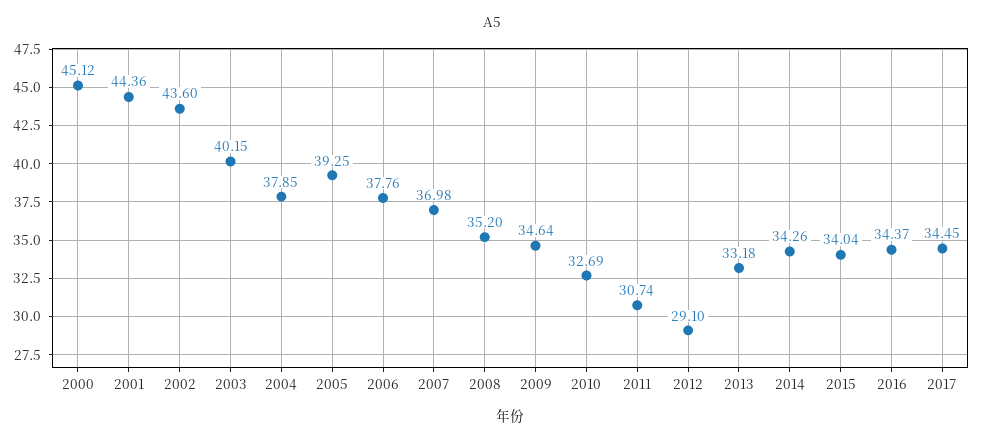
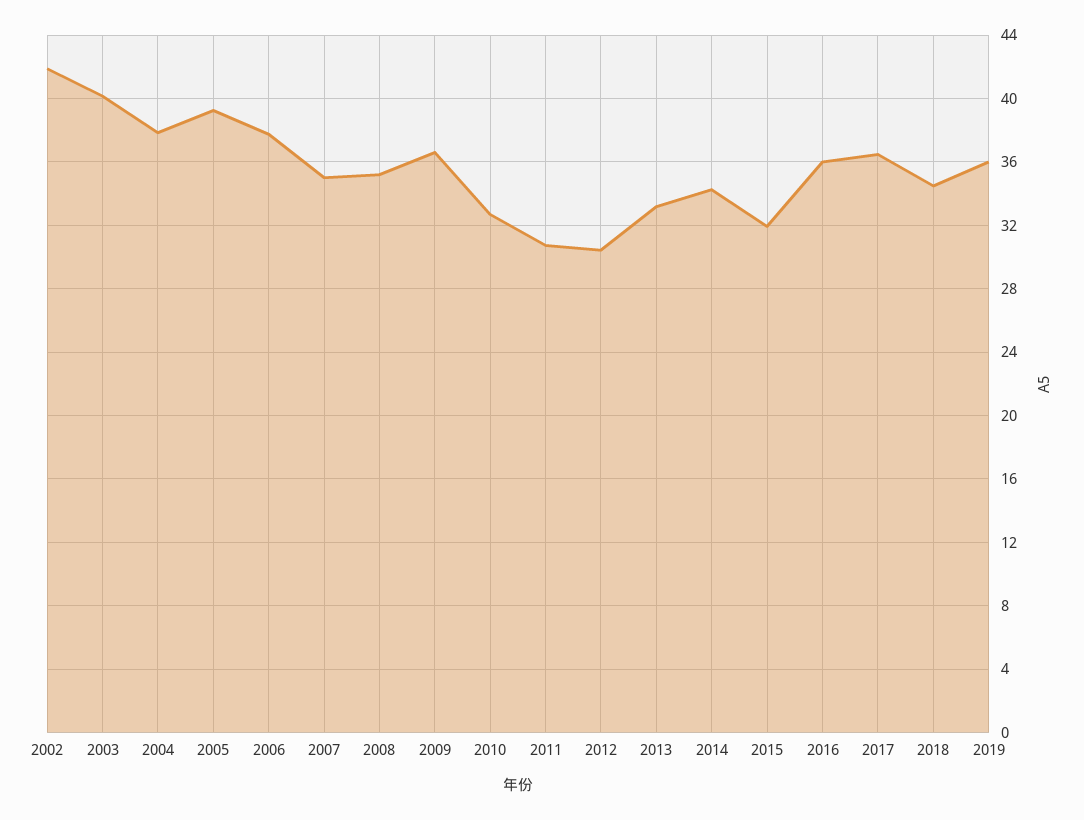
2000: 45.12 -> none
2001: 44.36 -> none
2002: 43.6 -> 42
2007: 36.98 -> 35
2009: 34.64 -> 36.5
2012: 29.1 -> 30.5
2015: 34.04 -> 32
2016: 34.37 -> 36
2017: 34.45 -> 36.5
2018: none -> 34.5
2019: none -> 36

